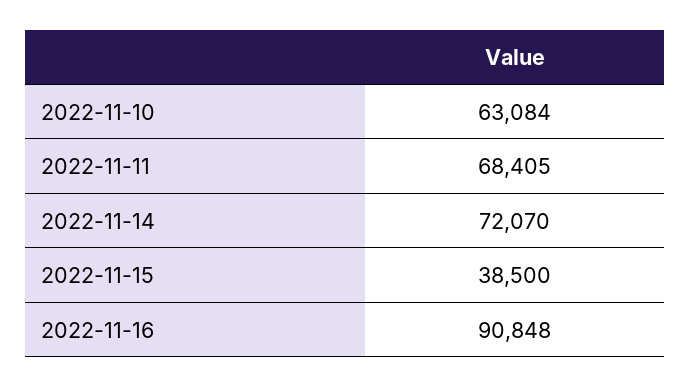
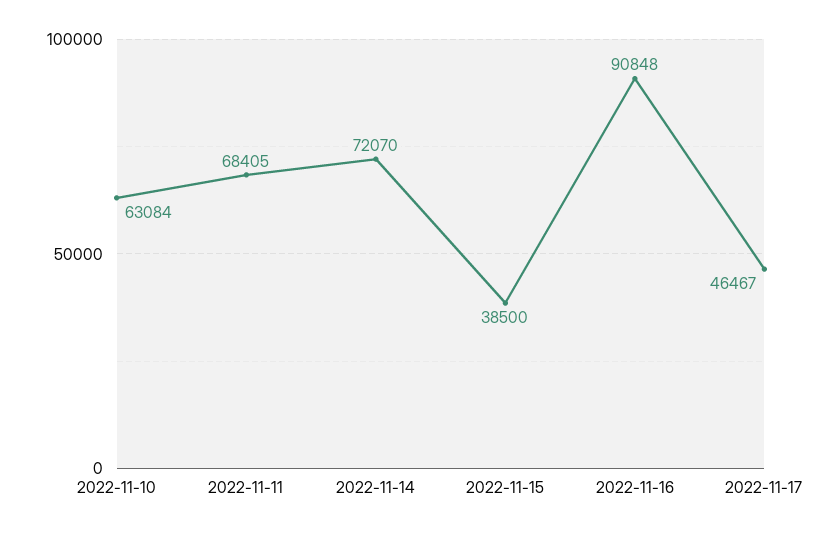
2022-11-17: none -> 46467

